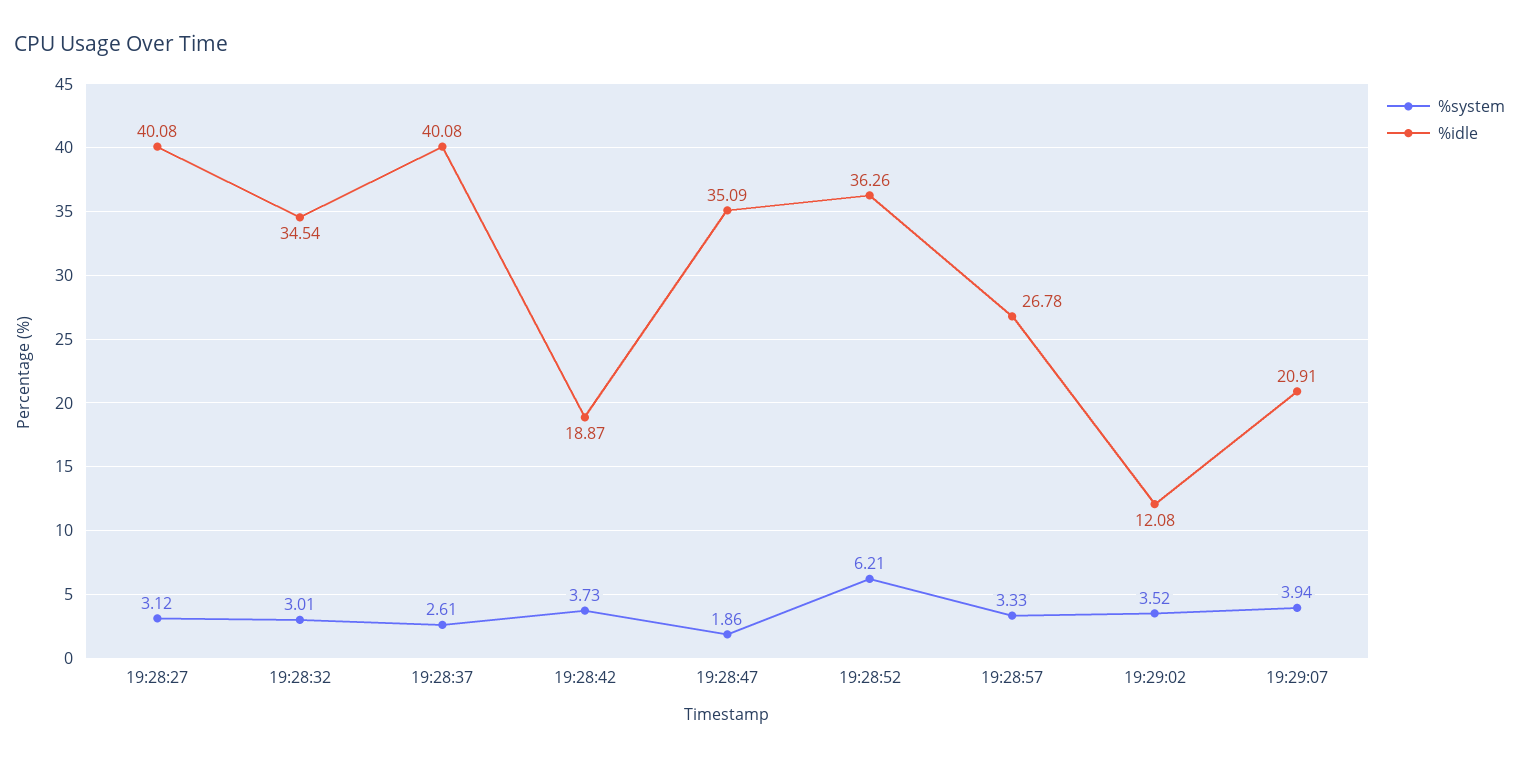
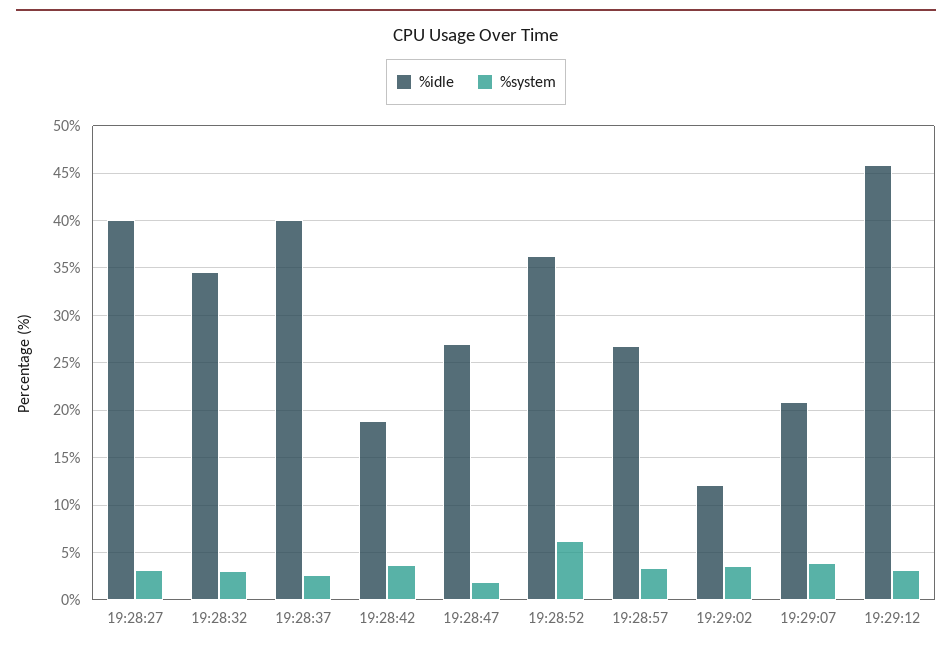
%idle, 19:28:47: 35.09 -> 27
%idle, 19:29:12: none -> 46
%system, 19:29:12: none -> 3

